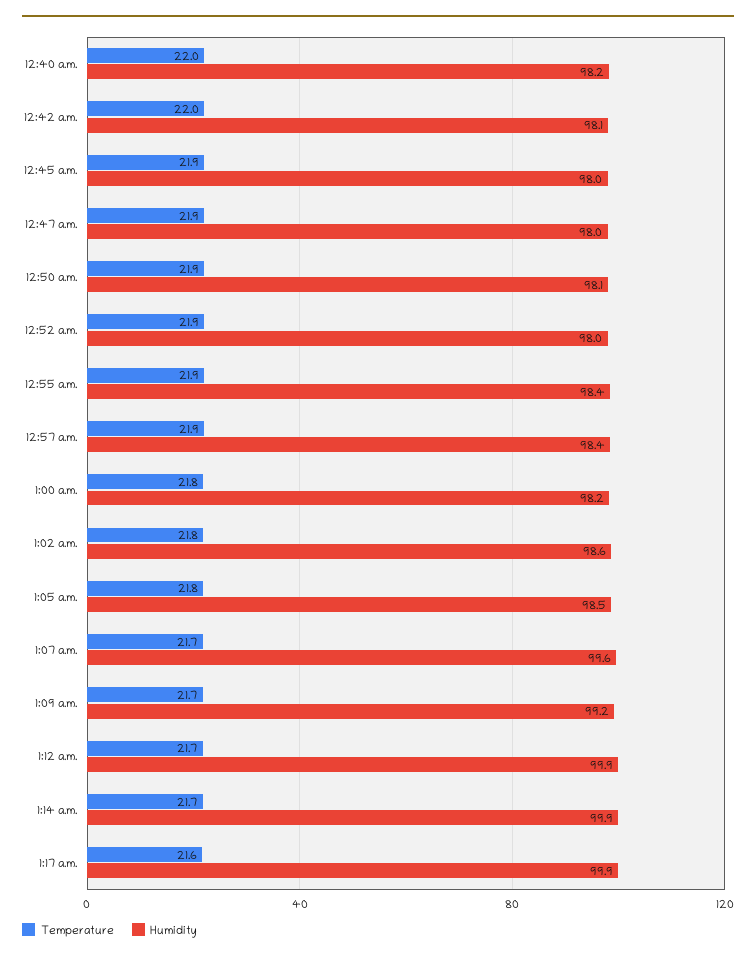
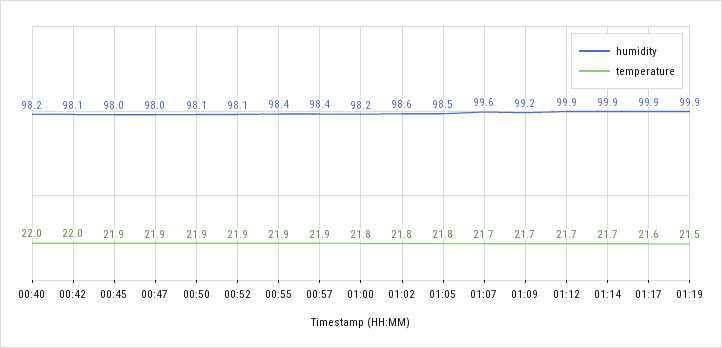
Humidity, 12:52 a.m.: 98 -> 98.1
Humidity, 01:19: none -> 99.9
Temperature, 01:19: none -> 21.5

